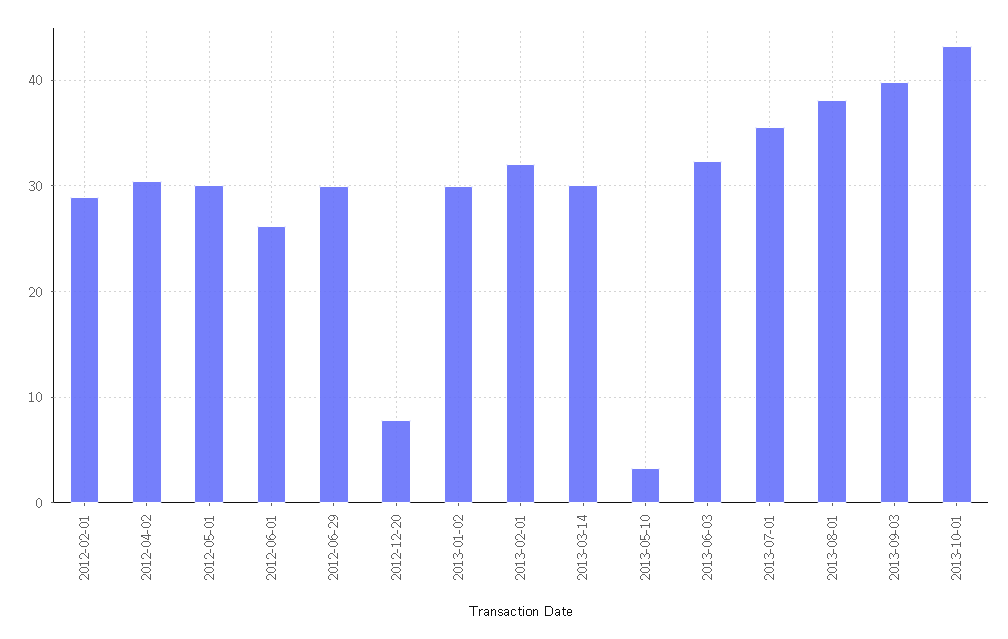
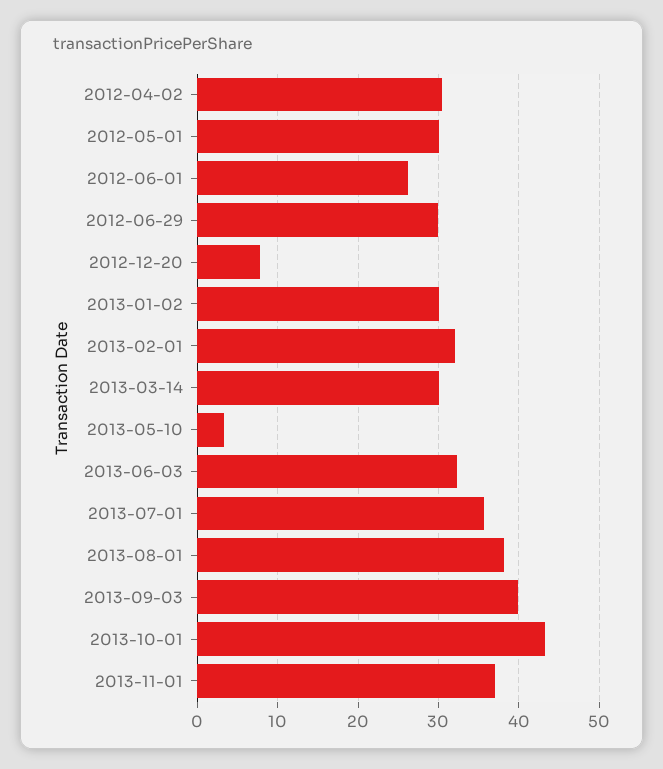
2012-02-01: 29 -> none
2013-11-01: none -> 37

